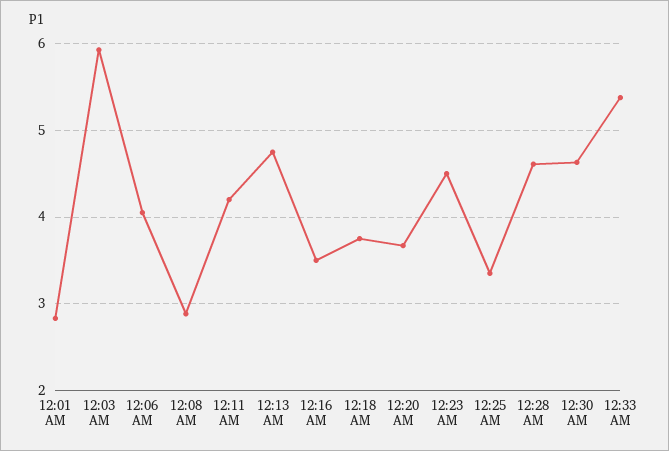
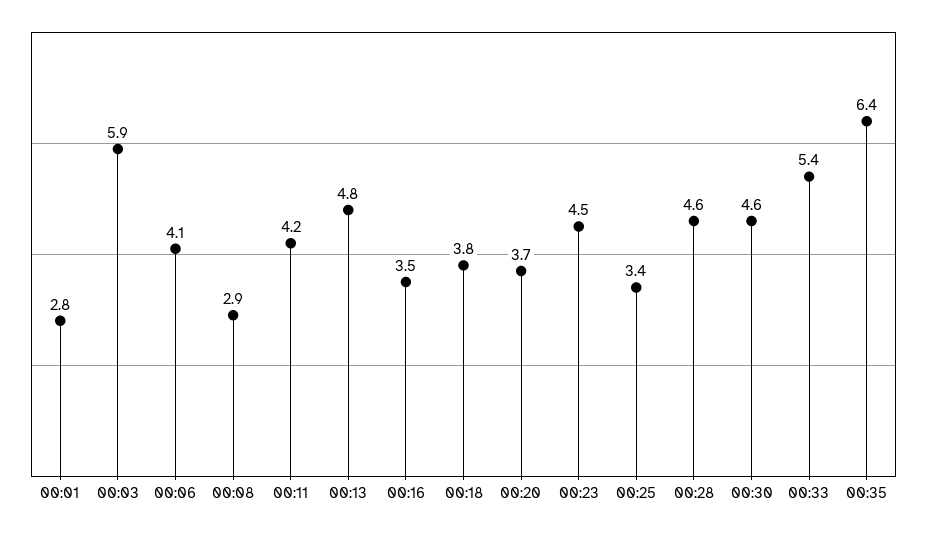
00:35: none -> 6.4

